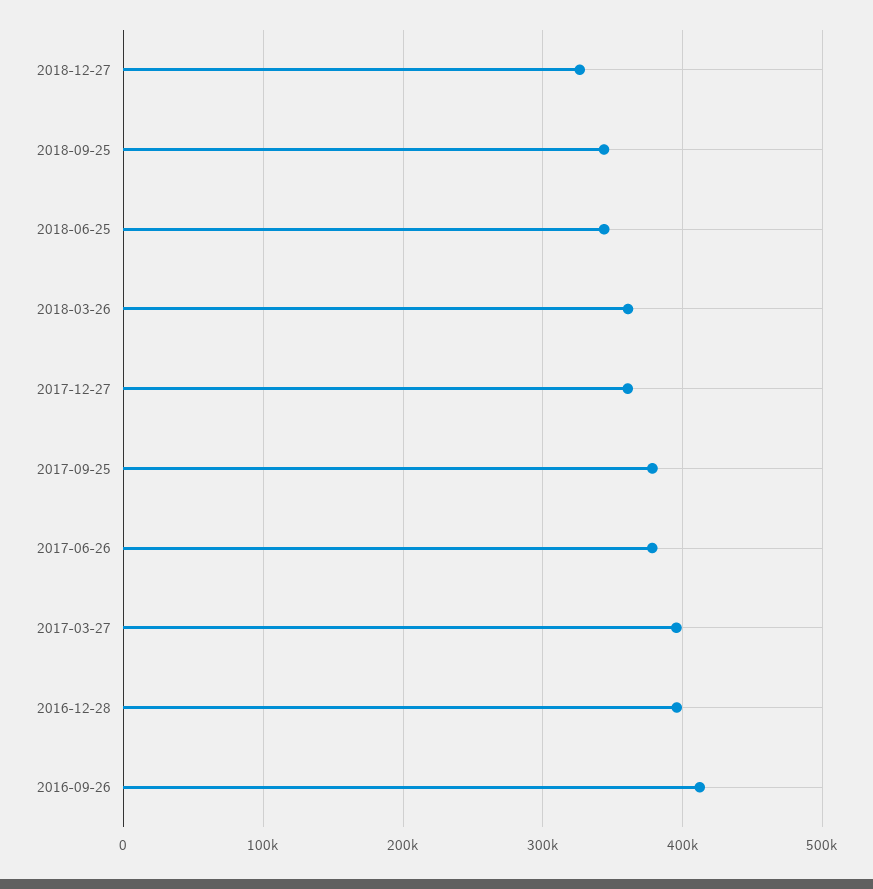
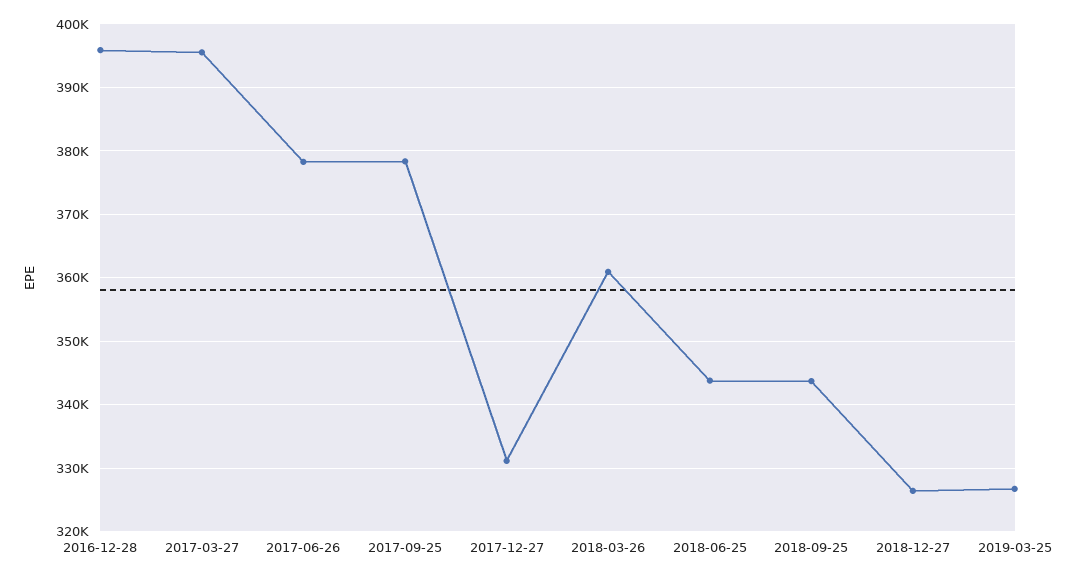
2017-12-27: 360000 -> 331000
2016-09-26: 410000 -> none
2019-03-25: none -> 327000

